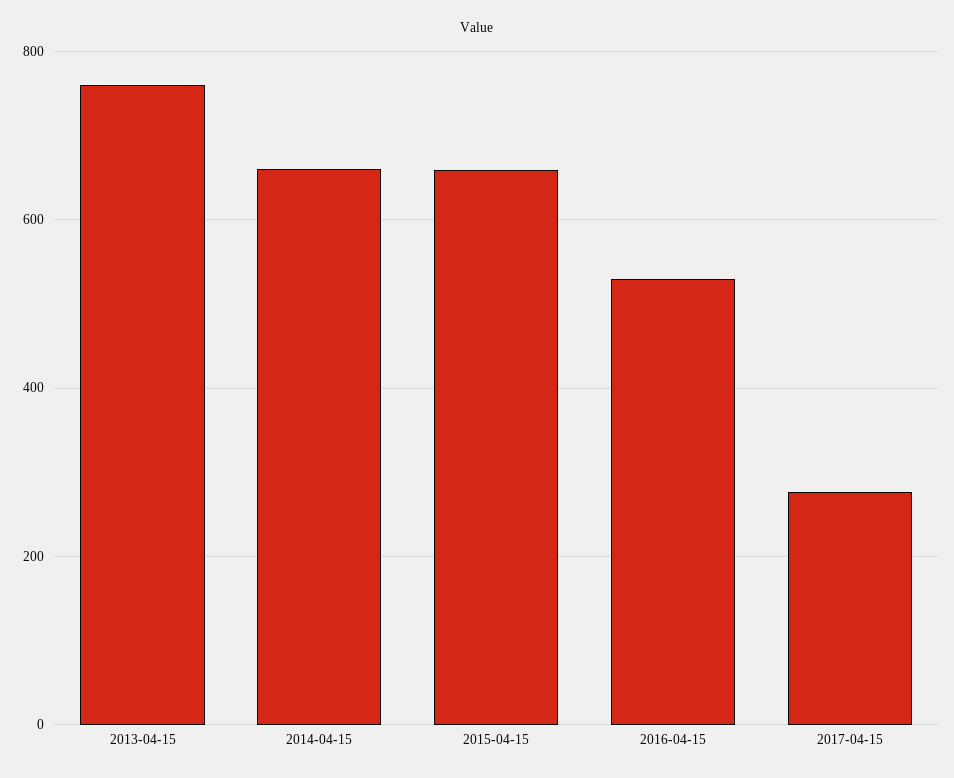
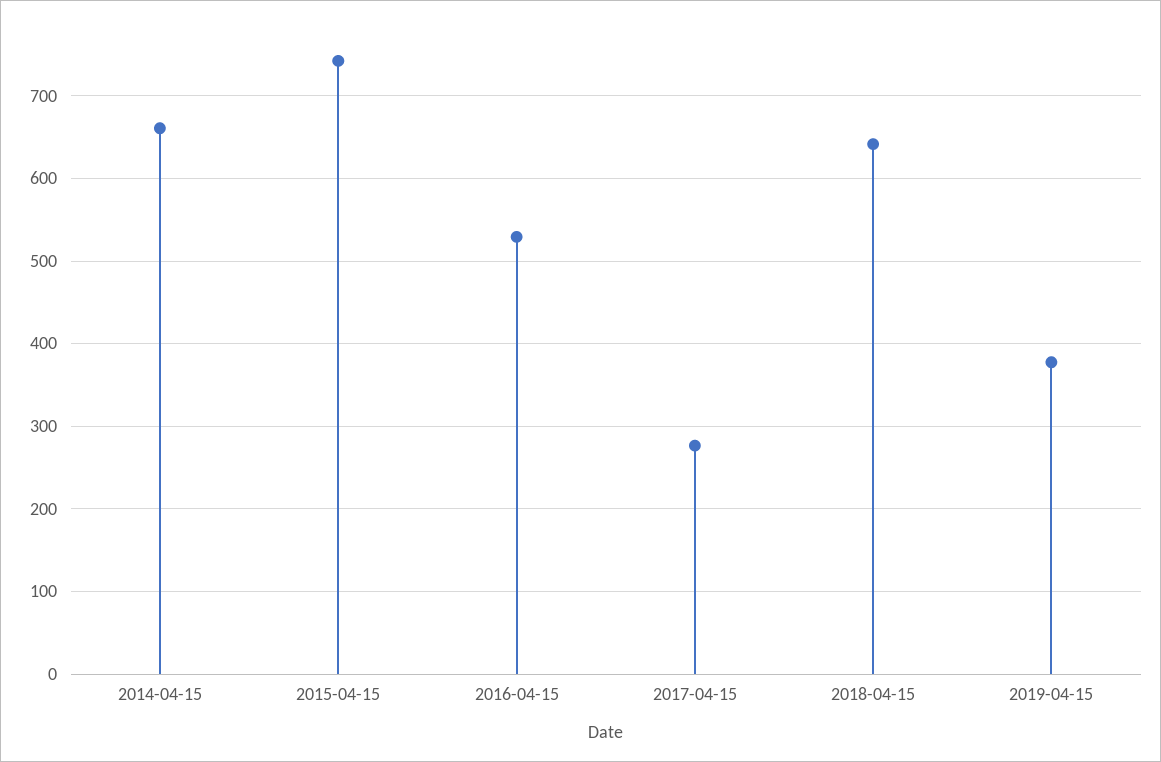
2013-04-15: 760 -> none
2015-04-15: 660 -> 740
2018-04-15: none -> 640
2019-04-15: none -> 380

